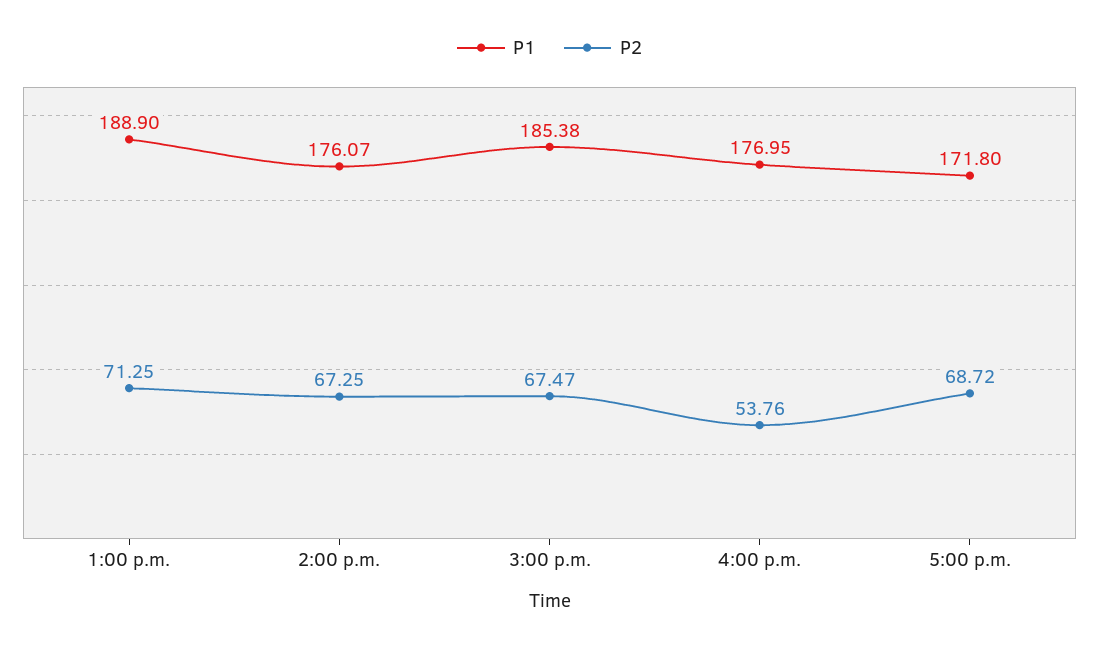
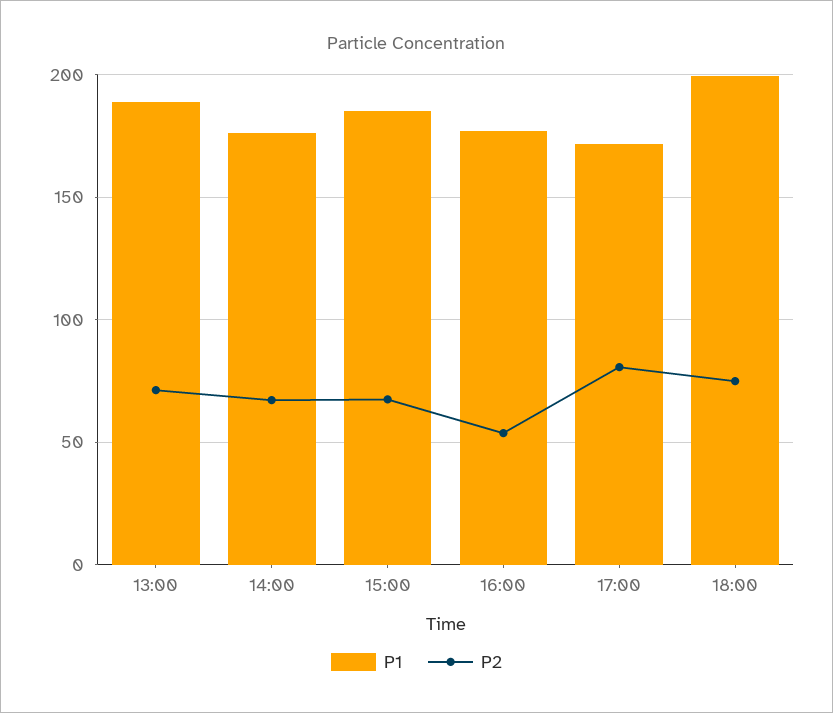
P2, 5:00 p.m.: 68.72 -> 80
P1, 18:00: none -> 200
P2, 18:00: none -> 75

